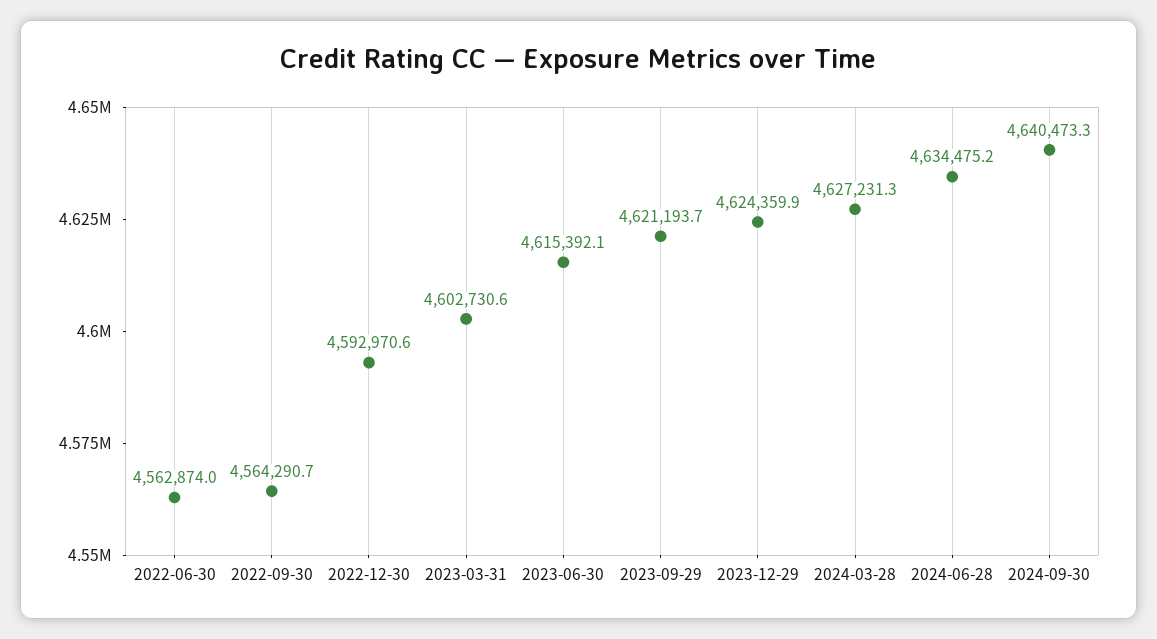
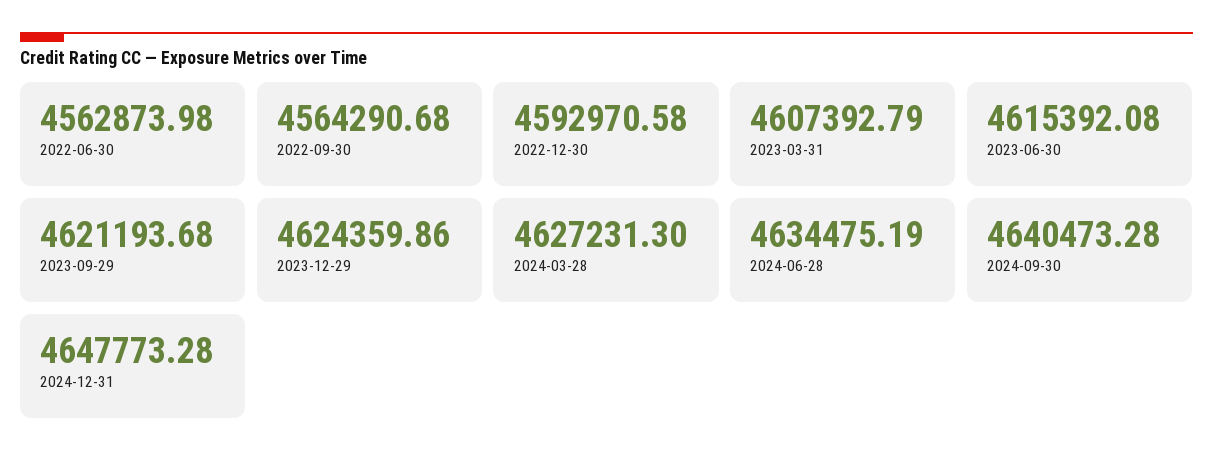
2023-03-31: 4602730.6 -> 4607392.79
2024-12-31: none -> 4647773.28

